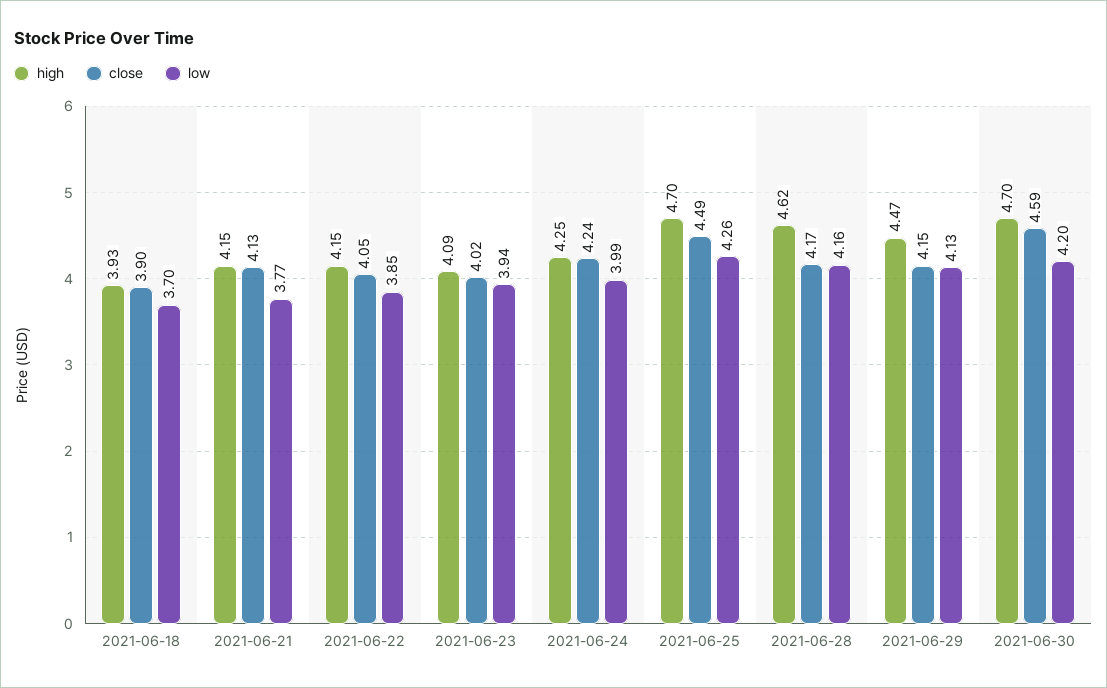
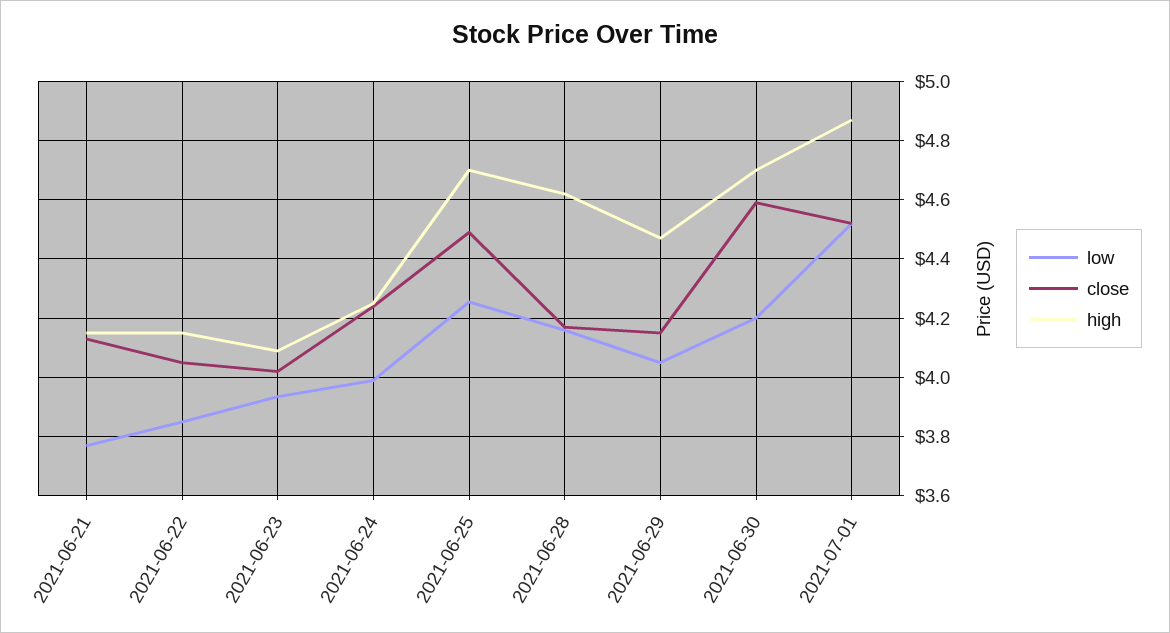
high, 2021-06-18: 3.93 -> none
close, 2021-06-18: 3.9 -> none
low, 2021-06-18: 3.7 -> none
low, 2021-06-29: 4.13 -> 4.05
low, 2021-07-01: none -> 4.525
close, 2021-07-01: none -> 4.525
high, 2021-07-01: none -> 4.875

